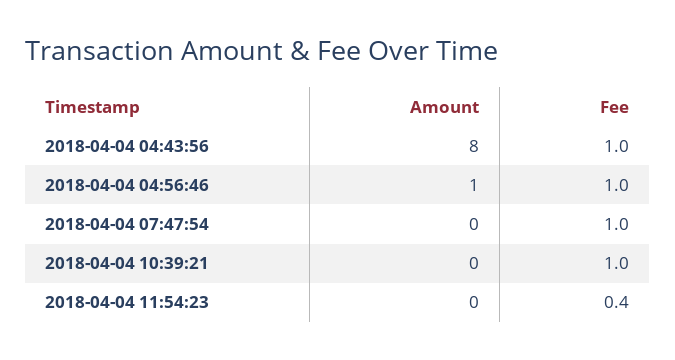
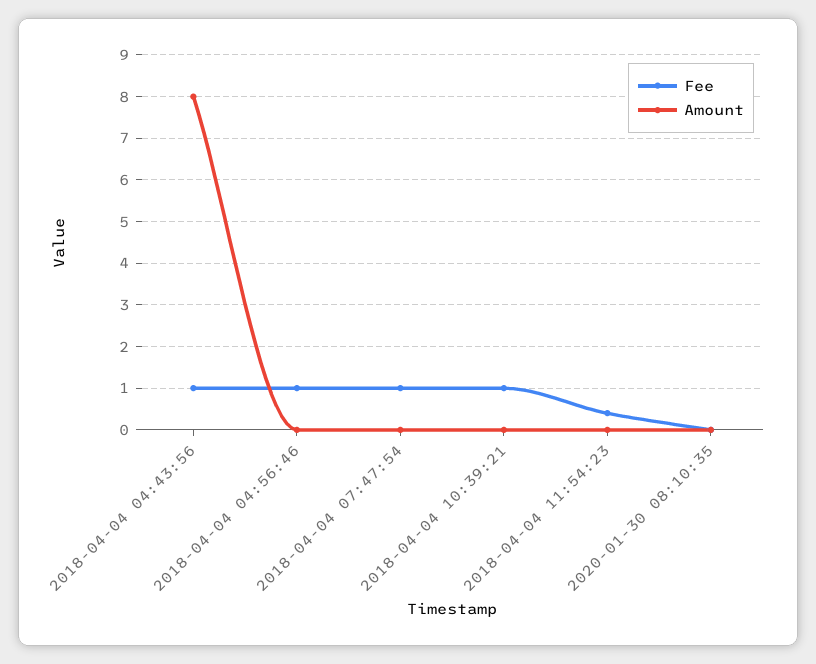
Amount, 2018-04-04 04:56:46: 1 -> 0
Fee, 2020-01-30 08:10:35: none -> 0
Amount, 2020-01-30 08:10:35: none -> 0

